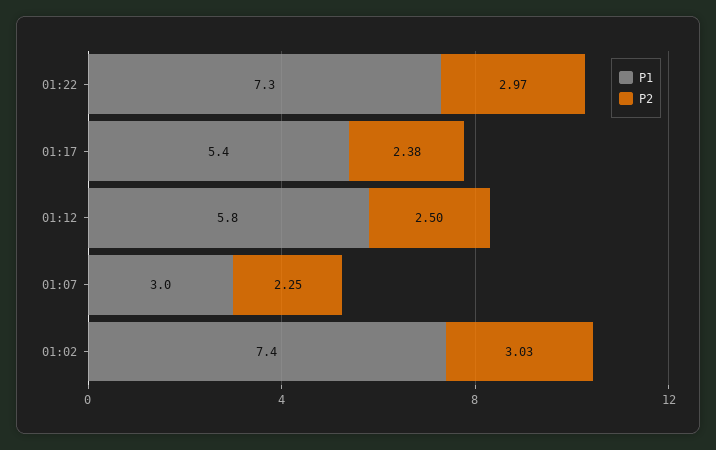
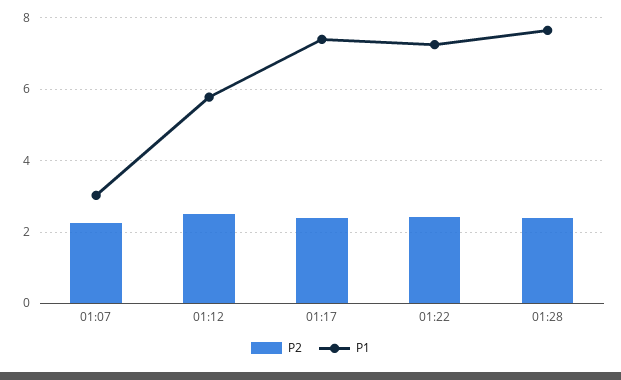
P2, 01:22: 2.97 -> 2.4
P1, 01:17: 5.4 -> 7.4
P1, 01:02: 7.4 -> none
P2, 01:02: 3.03 -> none
P2, 01:28: none -> 2.4
P1, 01:28: none -> 7.6

